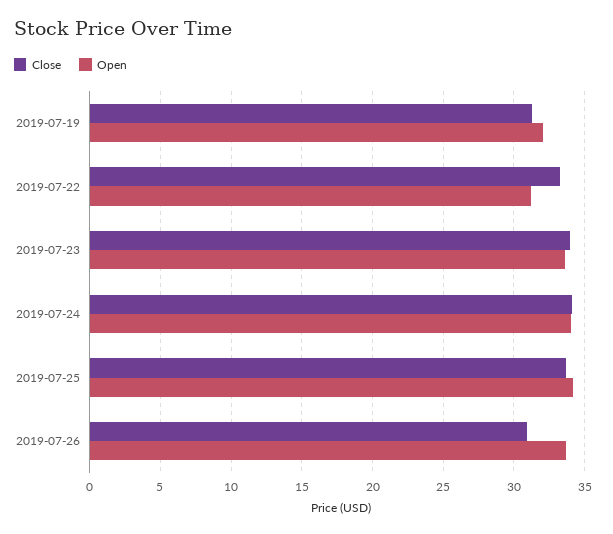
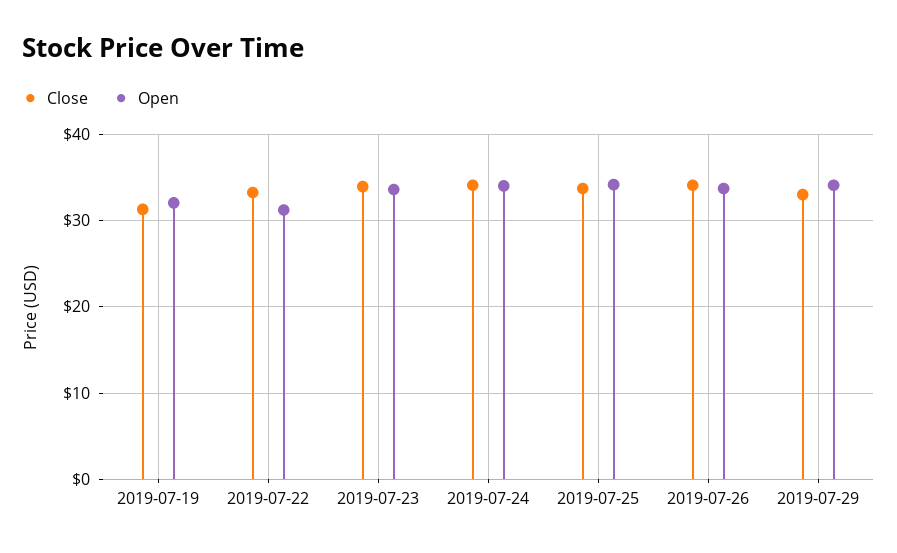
Close, 2019-07-26: 31 -> 34
Close, 2019-07-29: none -> 33
Open, 2019-07-29: none -> 34

